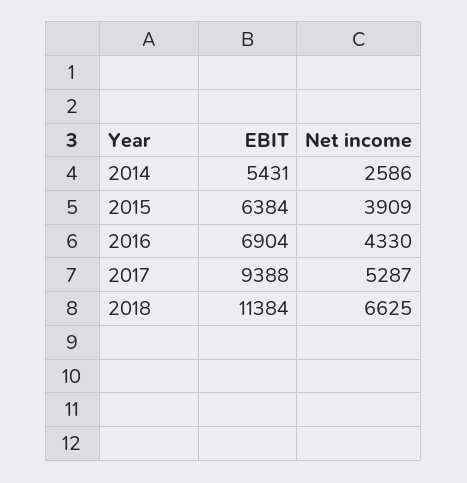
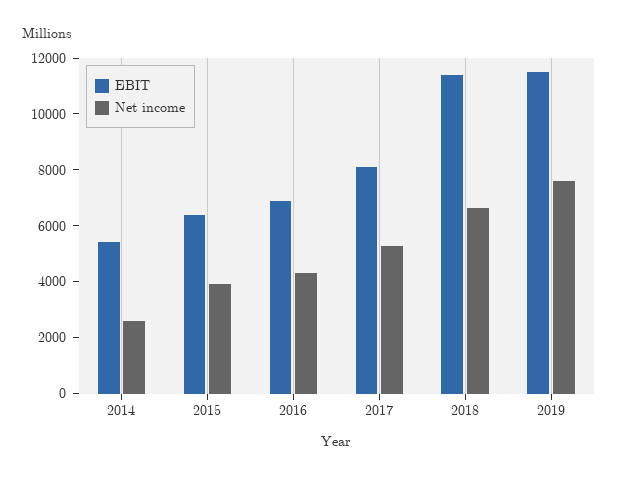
EBIT, 2017: 9388 -> 8000
EBIT, 2019: none -> 11500
Net income, 2019: none -> 7500

